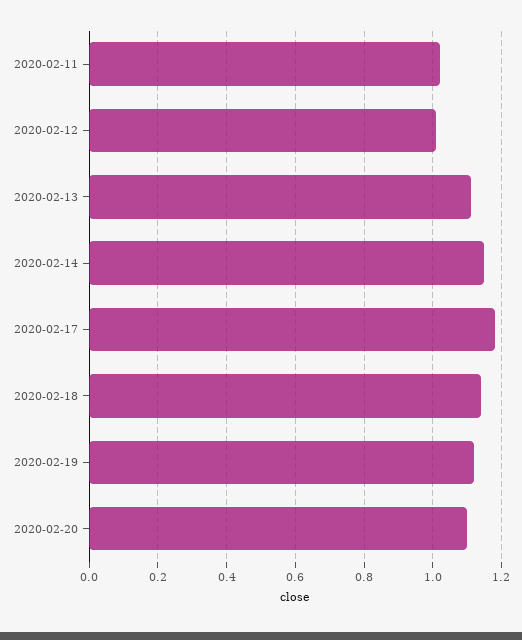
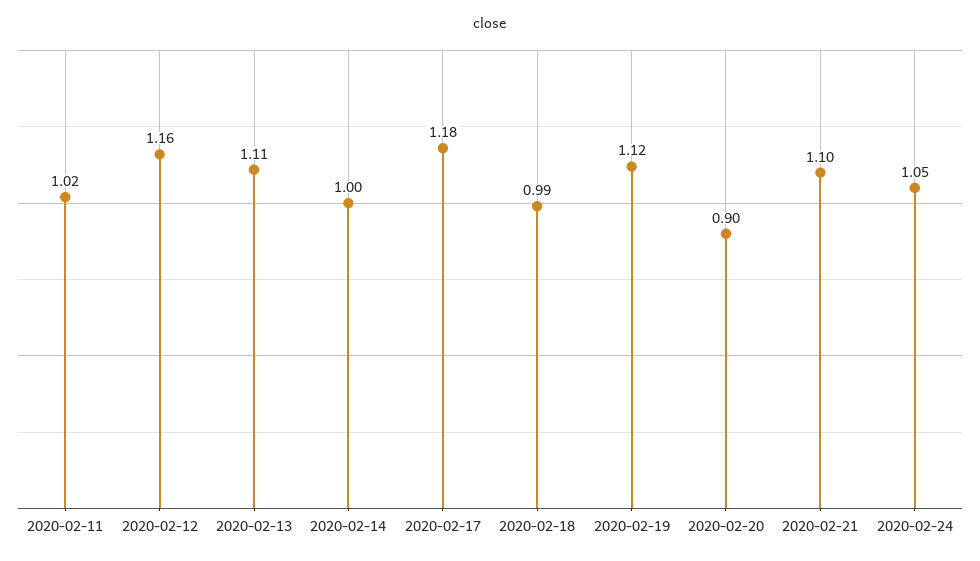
2020-02-12: 1 -> 1.16
2020-02-14: 1.15 -> 1
2020-02-18: 1.15 -> 0.99
2020-02-20: 1.1 -> 0.9
2020-02-21: none -> 1.1
2020-02-24: none -> 1.05

